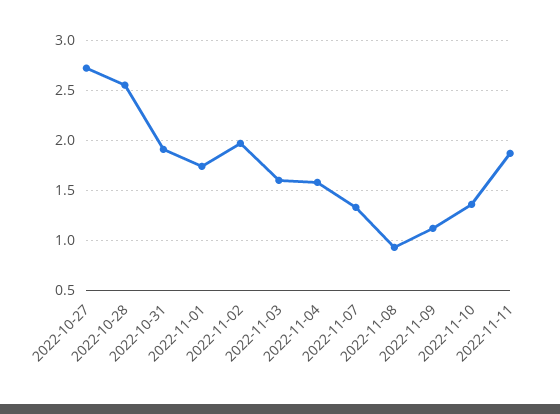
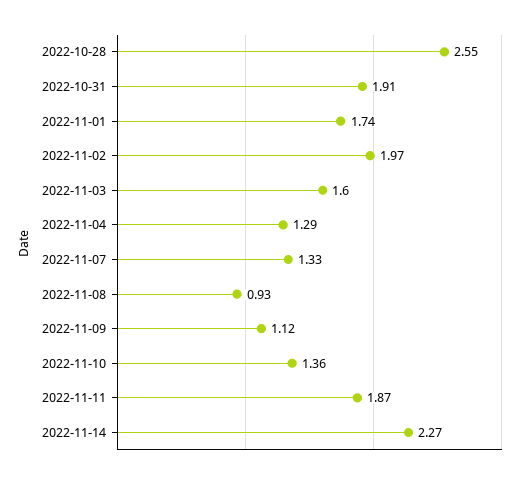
2022-10-27: 2.7 -> none
2022-11-04: 1.6 -> 1.29
2022-11-14: none -> 2.27

